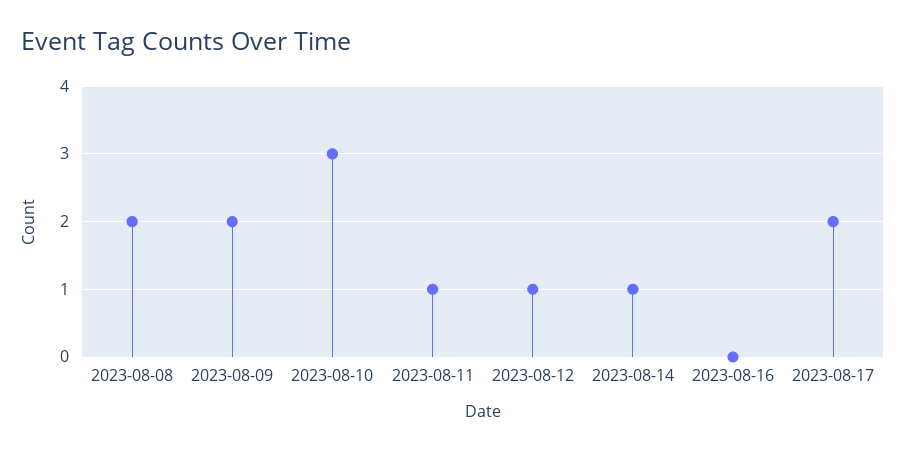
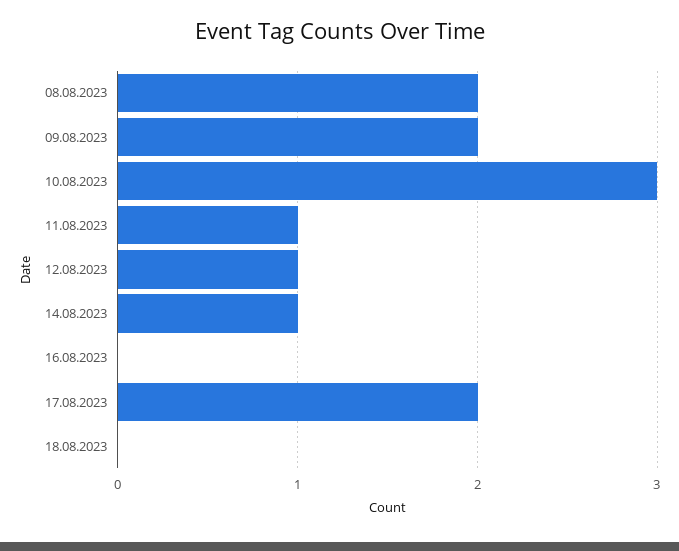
18.08.2023: none -> 0

